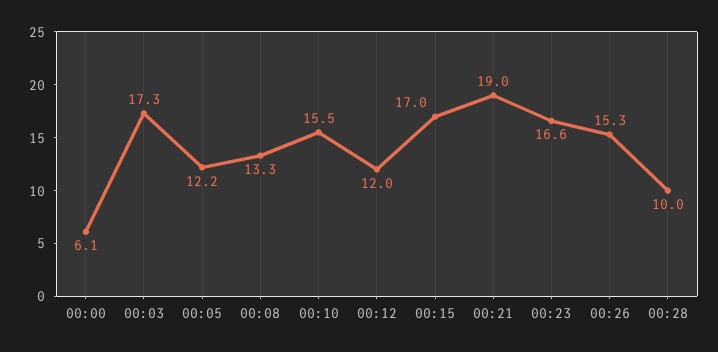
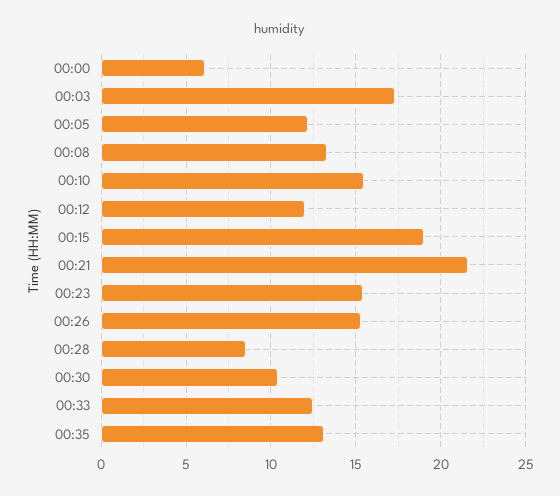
00:15: 17 -> 19
00:21: 19 -> 21.5
00:23: 16.6 -> 15.5
00:28: 10 -> 8.5
00:30: none -> 10.5
00:33: none -> 12.5
00:35: none -> 13

